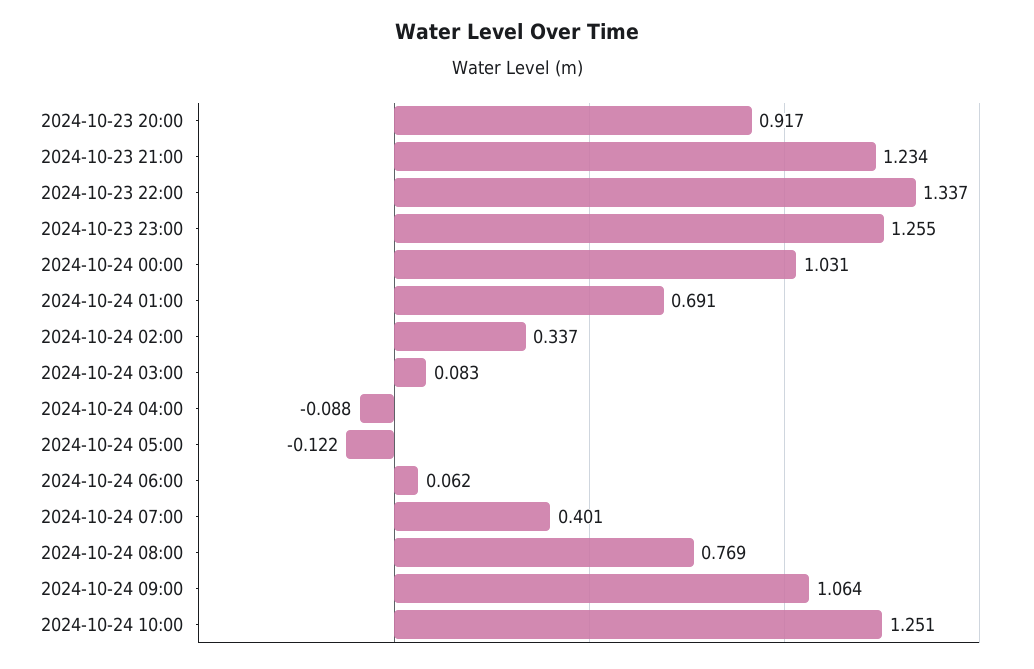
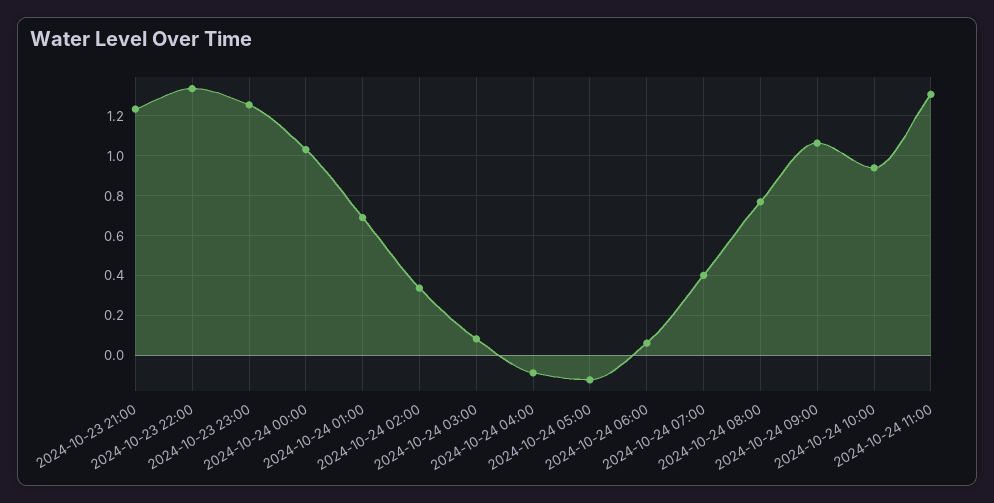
2024-10-23 20:00: 0.917 -> none
2024-10-24 10:00: 1.251 -> 0.95
2024-10-24 11:00: none -> 1.3

